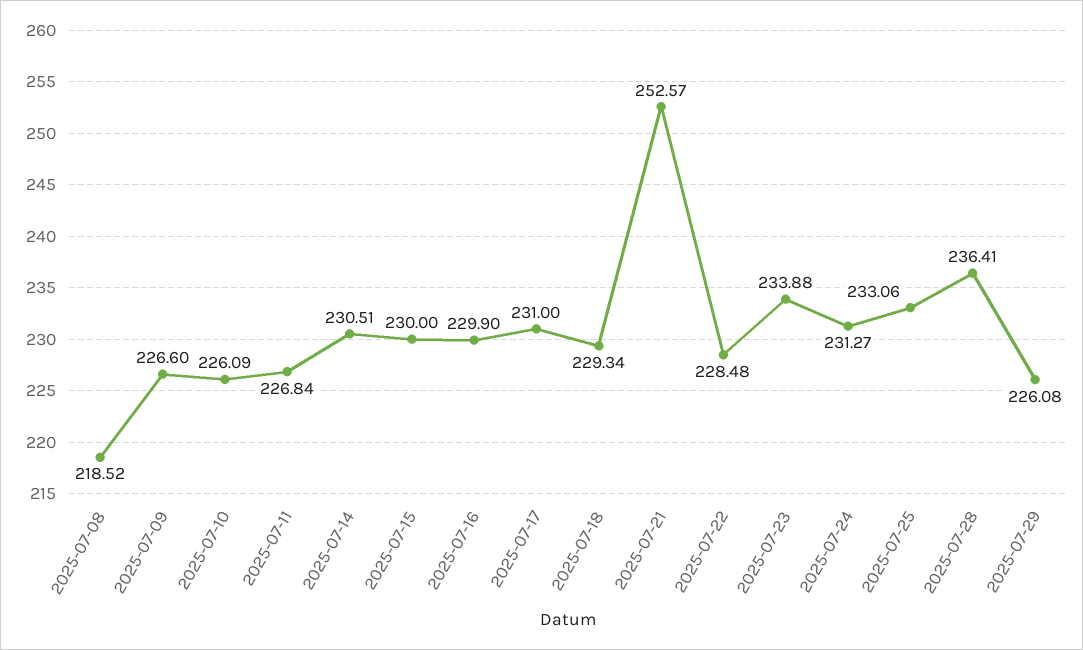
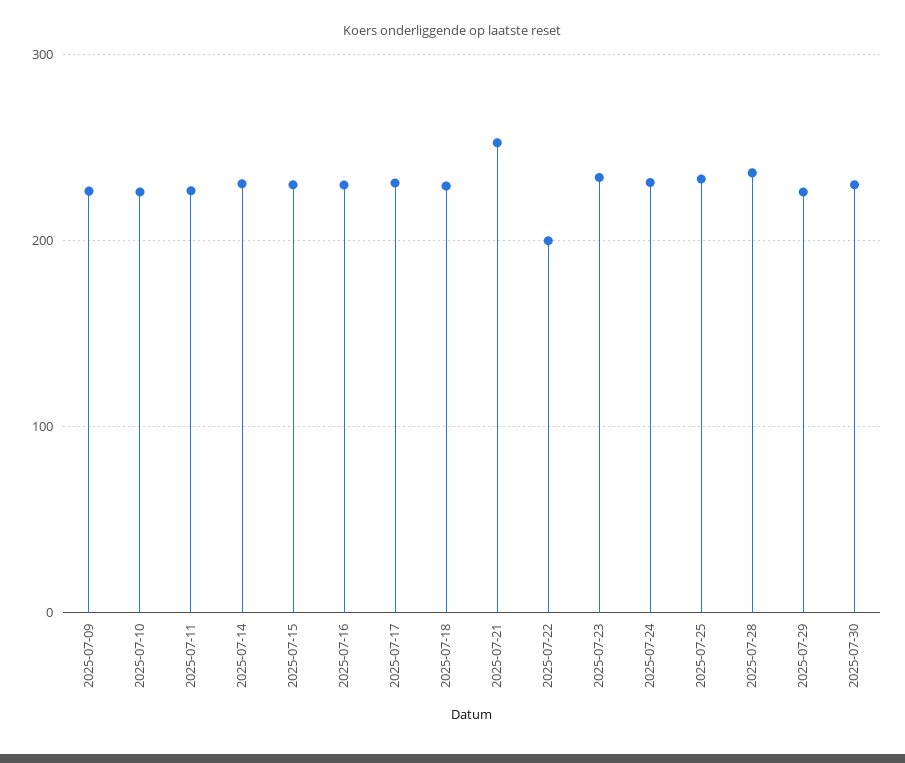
2025-07-08: 218.52 -> none
2025-07-22: 228.48 -> 200
2025-07-30: none -> 230

